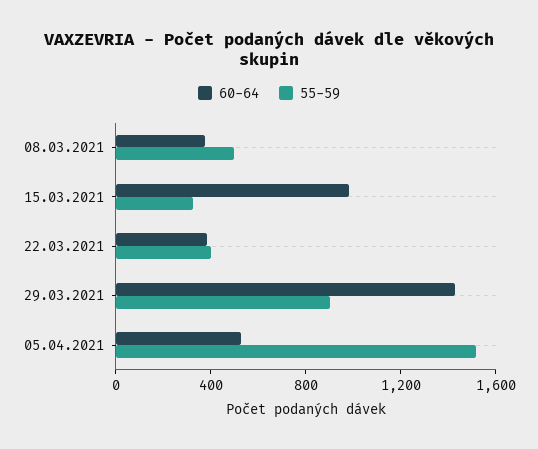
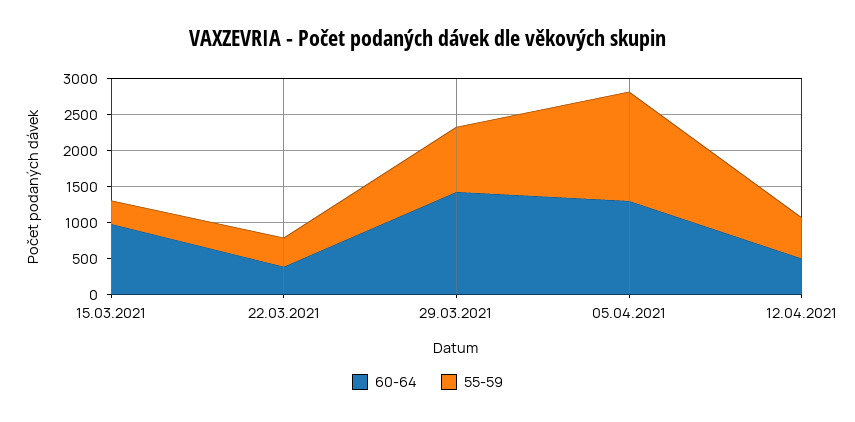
60-64, 08.03.2021: 400 -> none
55-59, 08.03.2021: 500 -> none
60-64, 05.04.2021: 500 -> 1250
60-64, 12.04.2021: none -> 500
55-59, 12.04.2021: none -> 500

